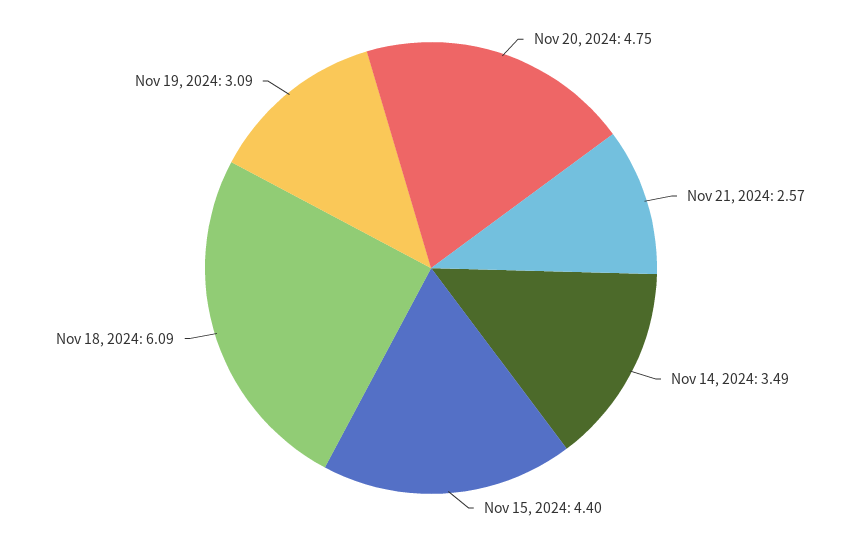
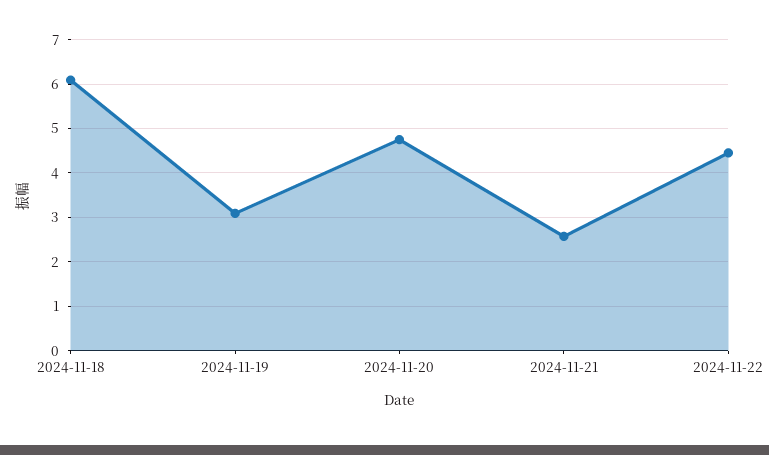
Nov 14, 2024: 3.49 -> none
Nov 15, 2024: 4.4 -> none
2024-11-22: none -> 4.4

